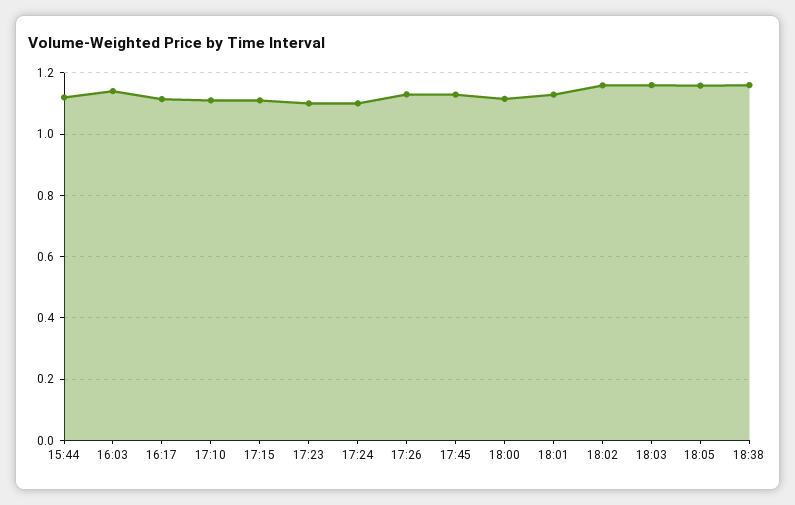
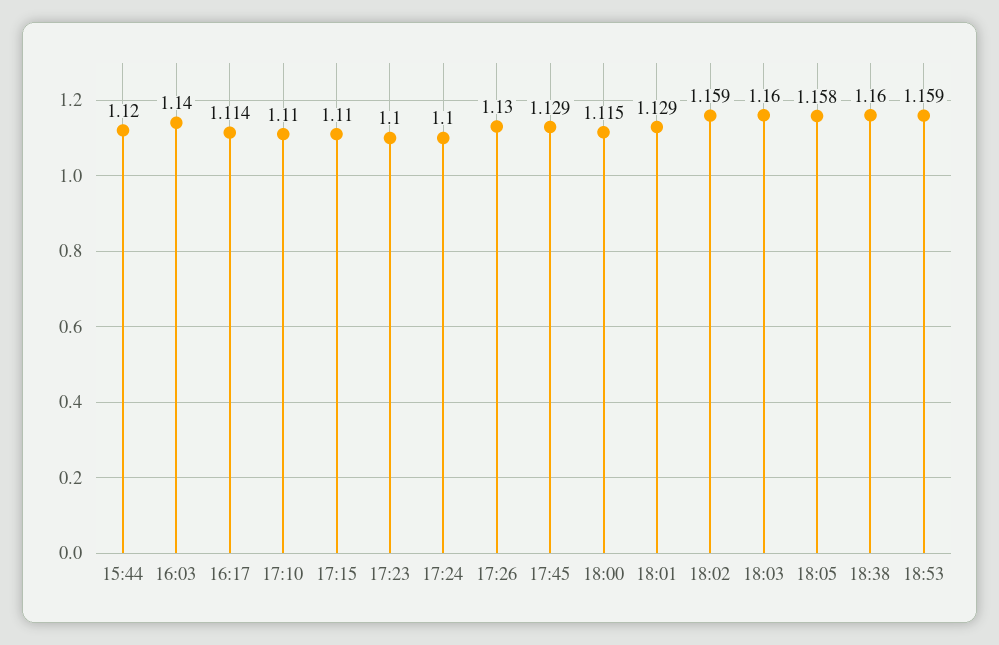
18:53: none -> 1.159

